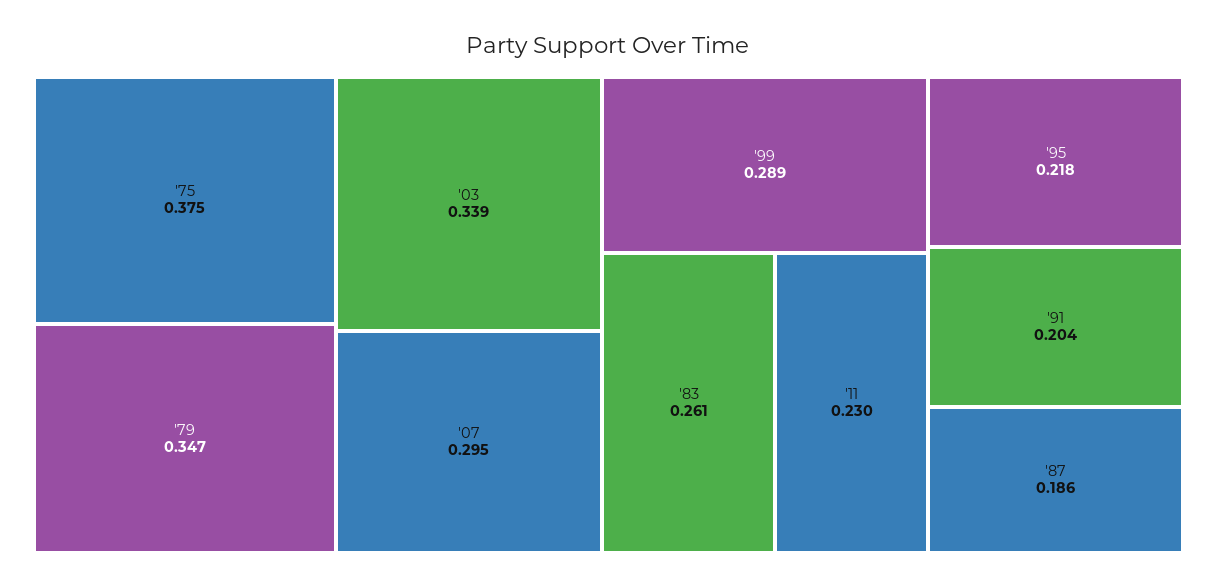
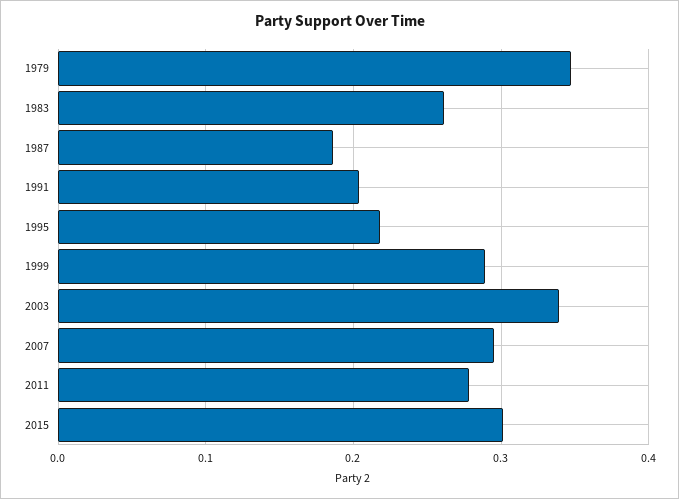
'75: 0.375 -> none
'11: 0.23 -> 0.28
2015: none -> 0.3

